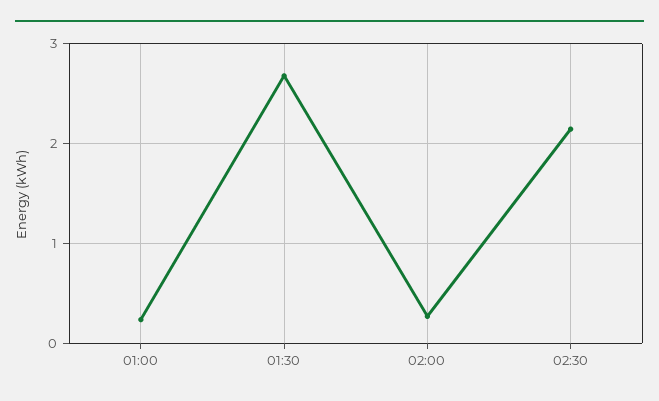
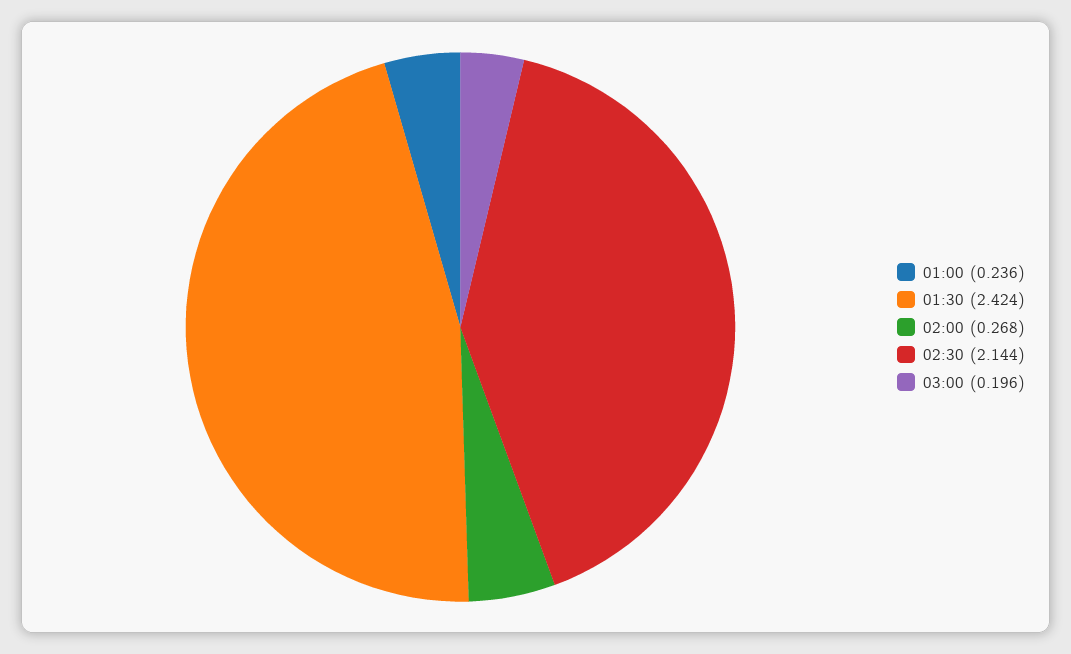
01:30: 2.7 -> 2.424
03:00: none -> 0.196

